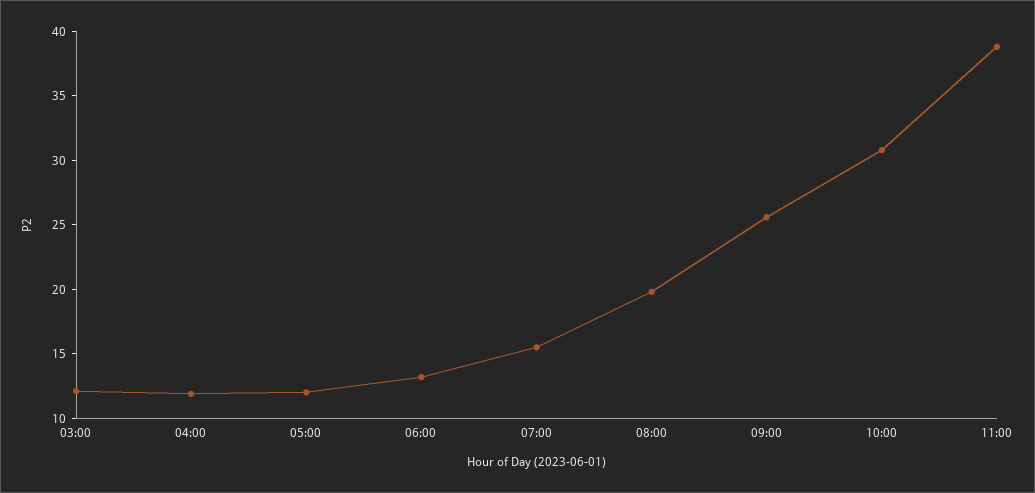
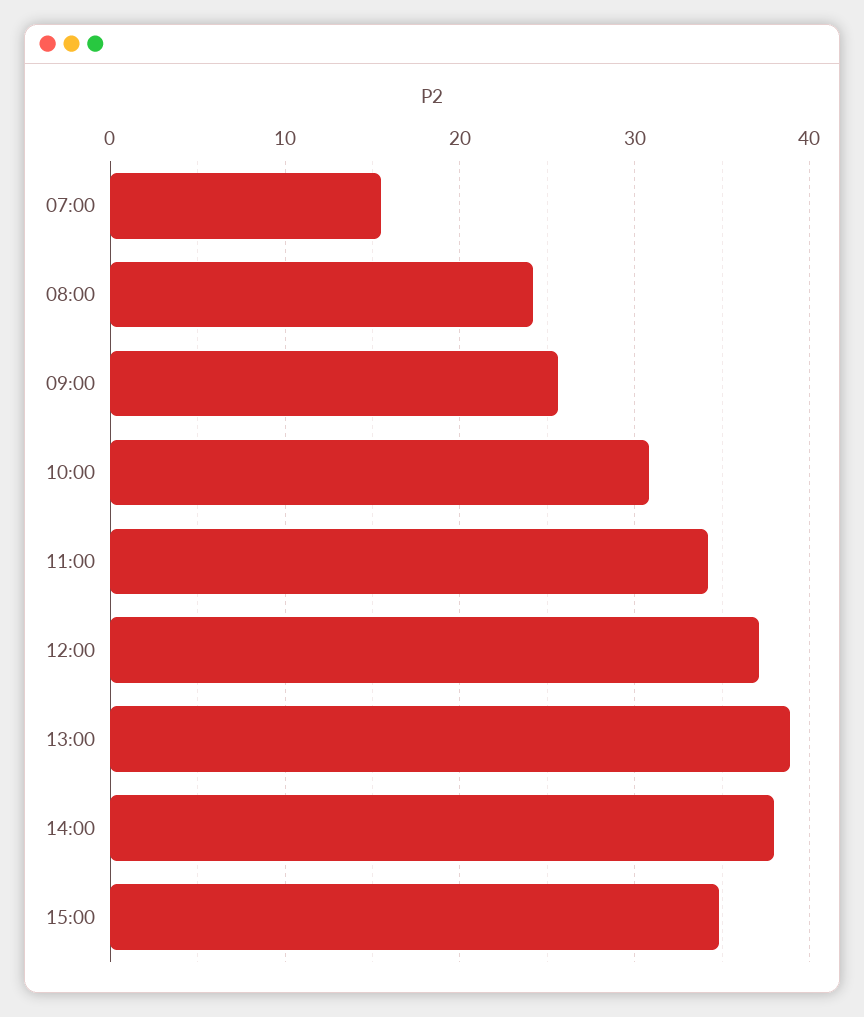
03:00: 12 -> none
04:00: 12 -> none
05:00: 12 -> none
06:00: 13 -> none
08:00: 20 -> 24
11:00: 39 -> 34
12:00: none -> 37
13:00: none -> 39
14:00: none -> 38
15:00: none -> 35

